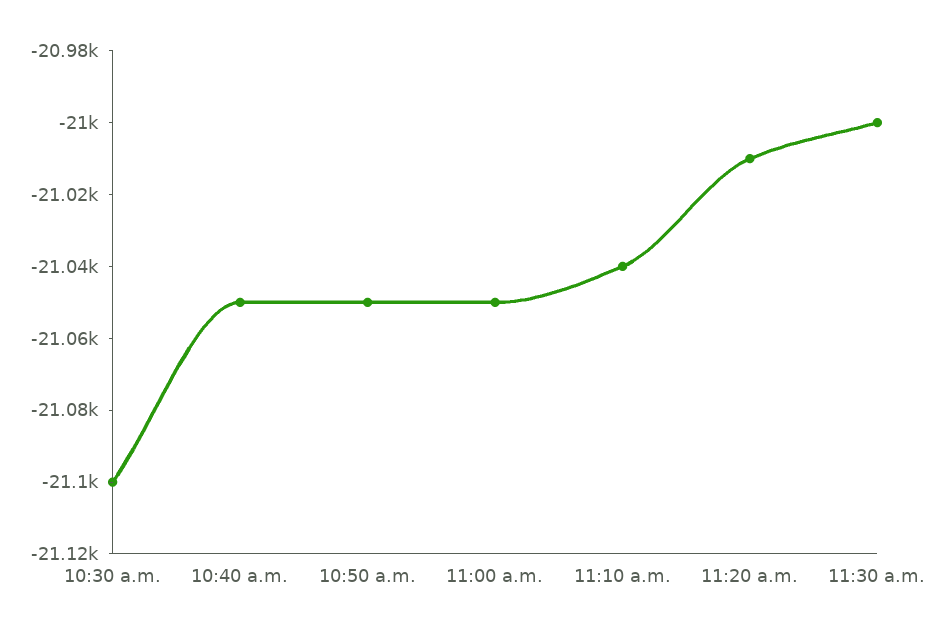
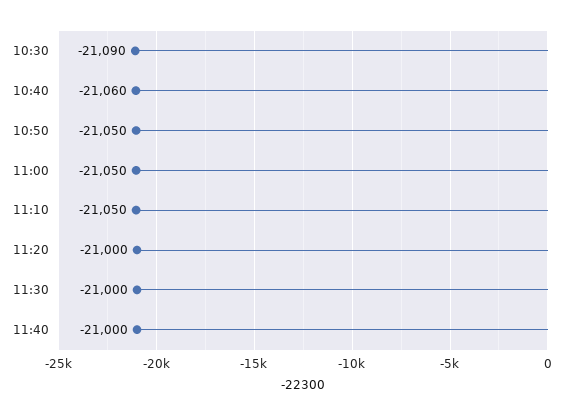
10:30 a.m.: -21100 -> -21090
10:40 a.m.: -21050 -> -21060
11:10 a.m.: -21040 -> -21050
11:20 a.m.: -21010 -> -21000
11:40: none -> -21000

